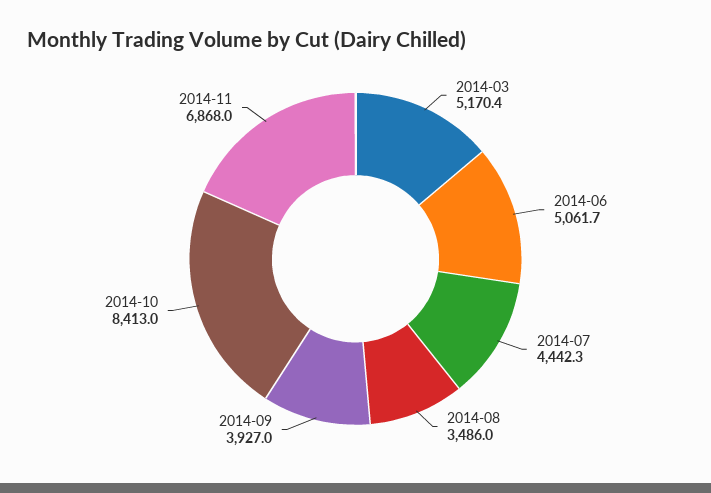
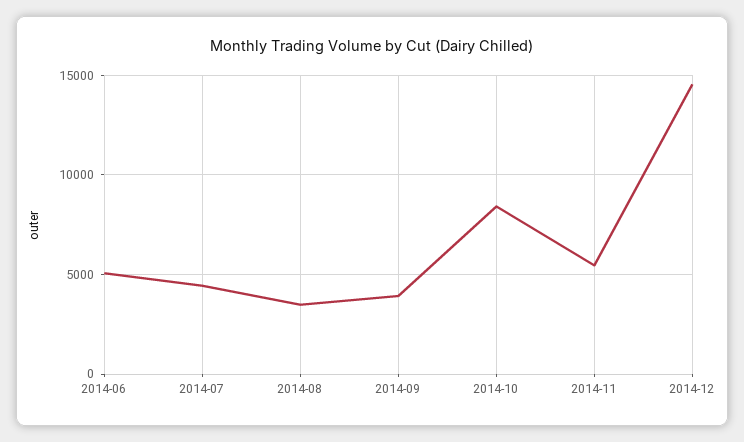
2014-03: 5170.4 -> none
2014-11: 6868 -> 5500
2014-12: none -> 14500

